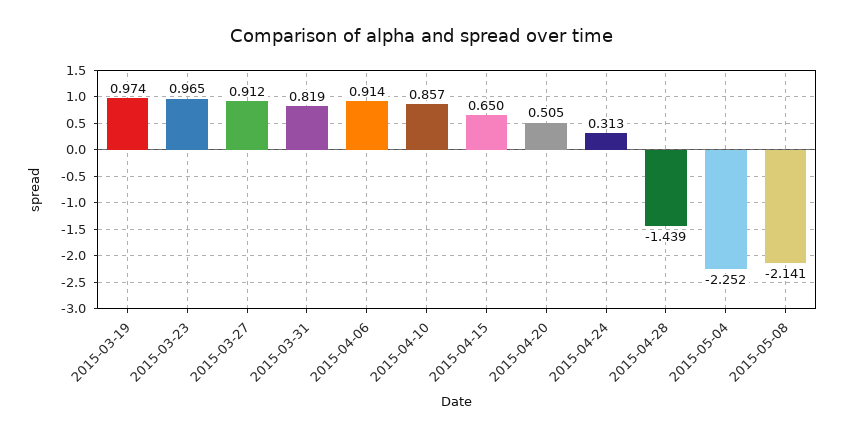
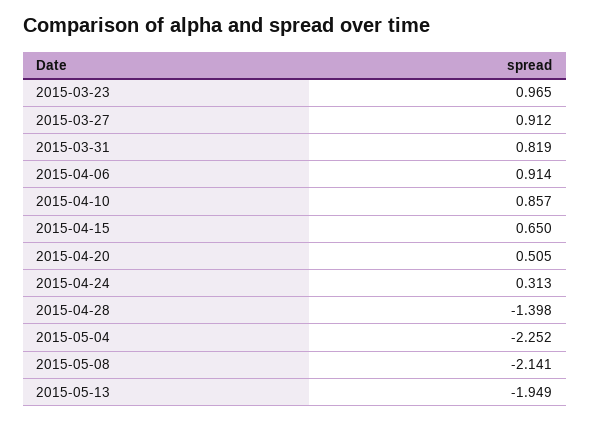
2015-03-19: 0.974 -> none
2015-04-28: -1.439 -> -1.398
2015-05-13: none -> -1.949

